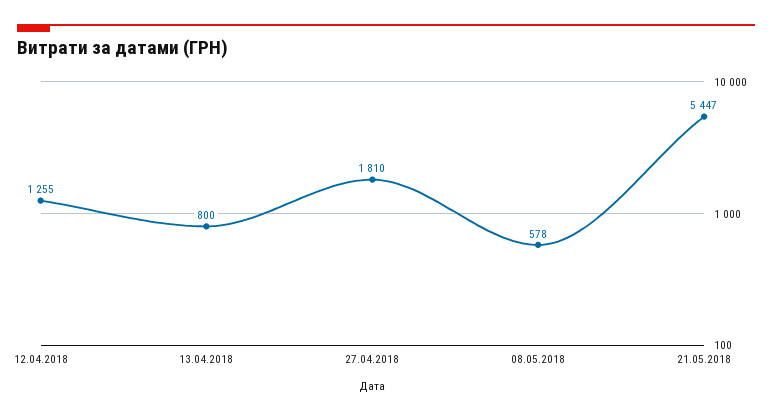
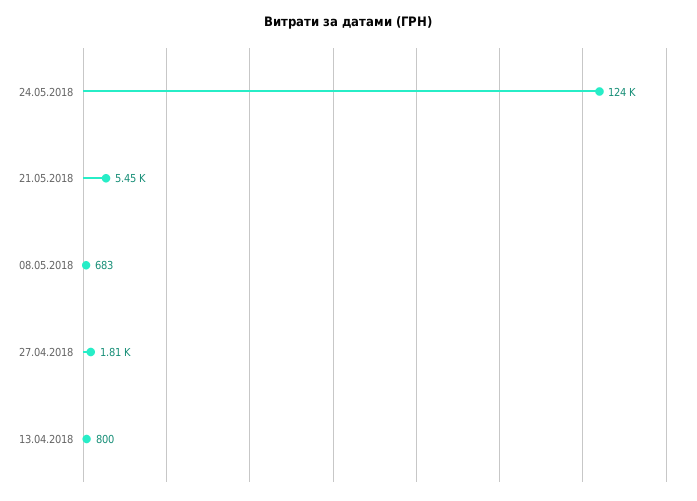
12.04.2018: 1255 -> none
08.05.2018: 578 -> 683
24.05.2018: none -> 124000

